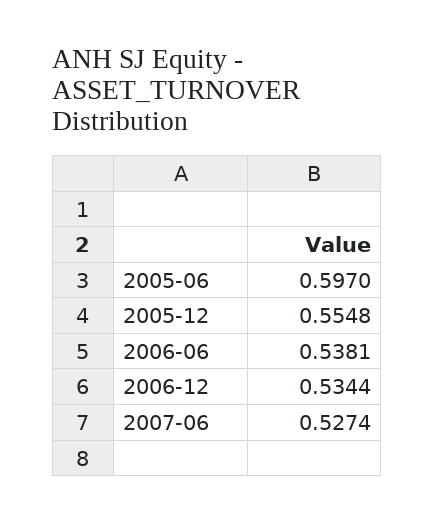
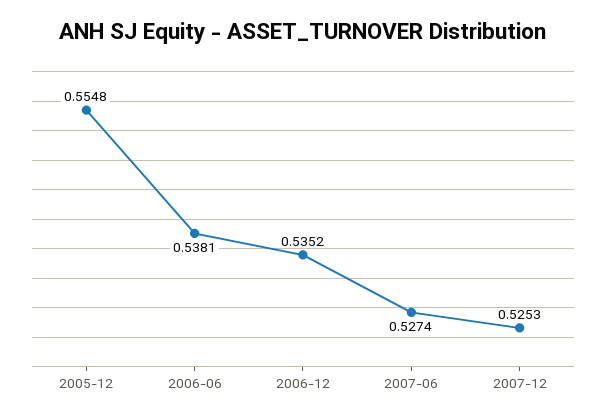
2005-06: 0.597 -> none
2006-12: 0.5344 -> 0.5352
2007-12: none -> 0.5253

